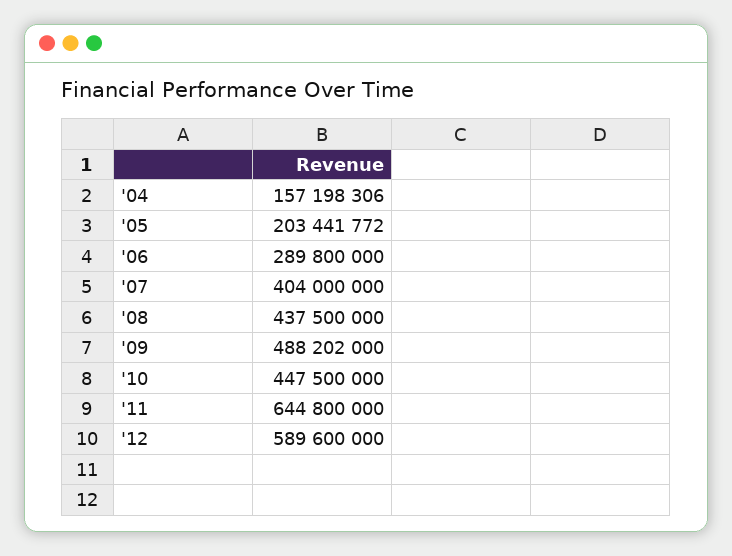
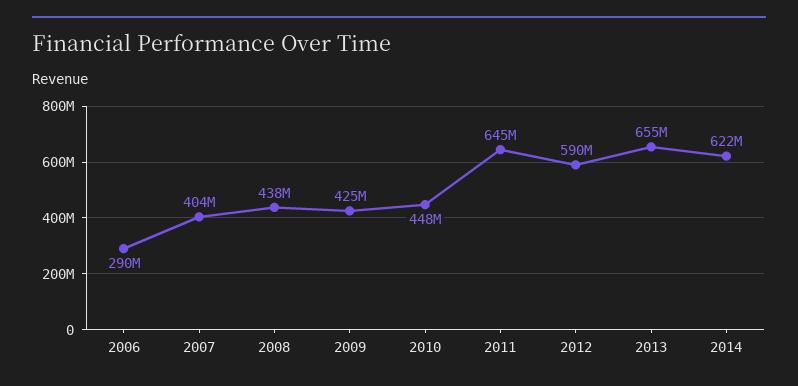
'04: 157198306 -> none
'05: 203441772 -> none
'09: 488202000 -> 425000000
2013: none -> 655000000
2014: none -> 622000000

